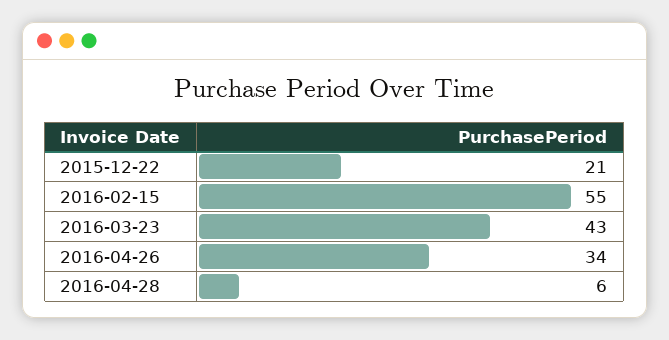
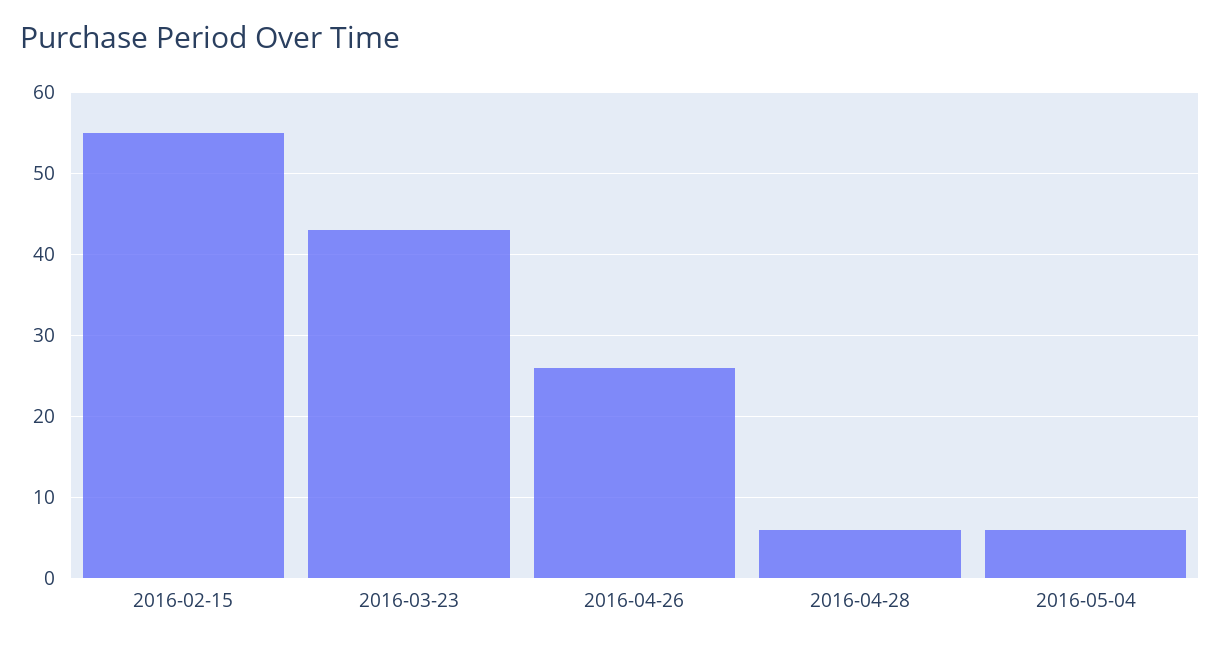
2015-12-22: 21 -> none
2016-04-26: 34 -> 26
2016-05-04: none -> 6

